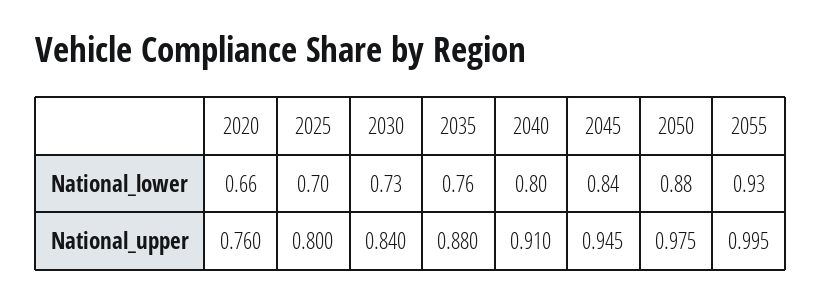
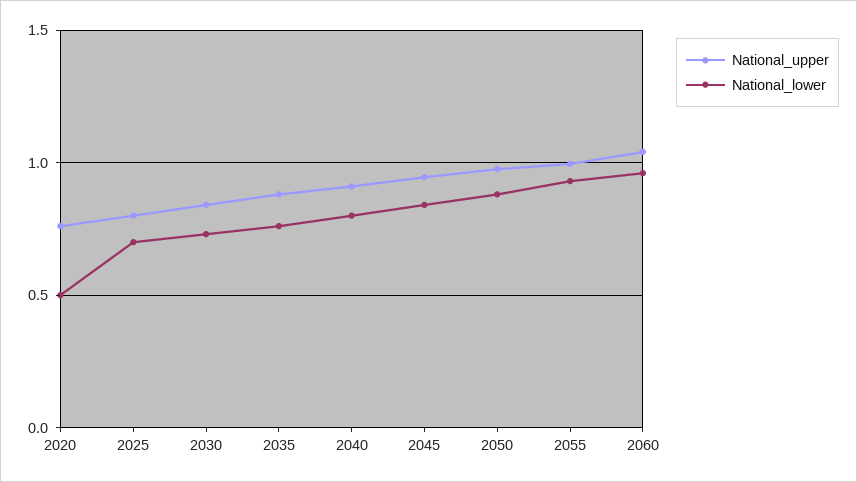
National_lower, 2020: 0.66 -> 0.5
National_upper, 2060: none -> 1.05
National_lower, 2060: none -> 0.95

